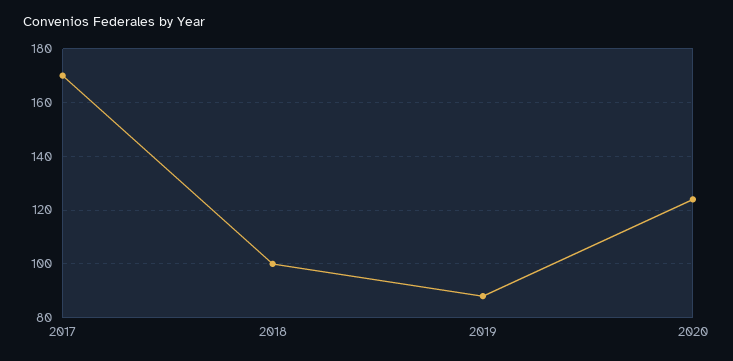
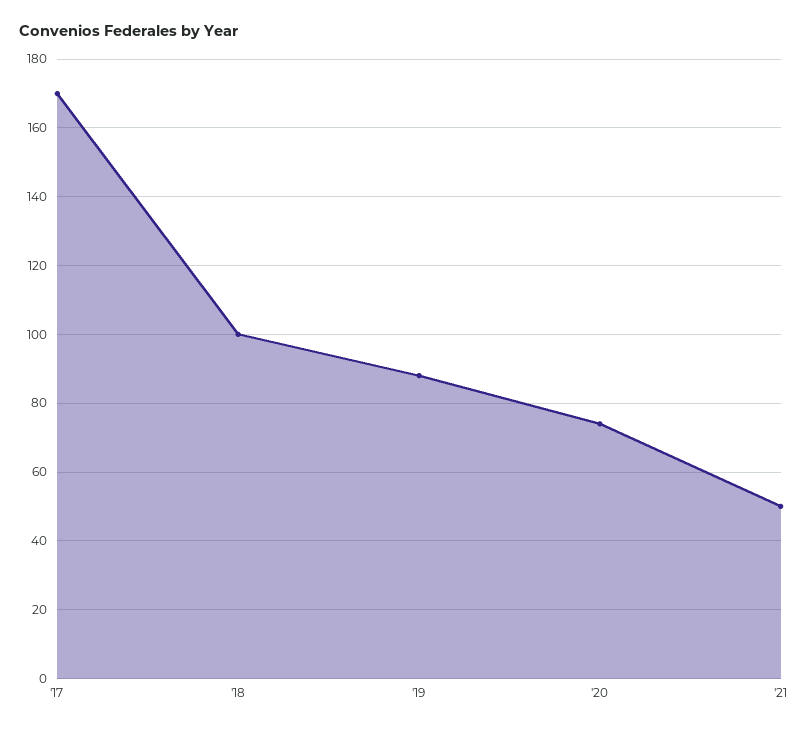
2020: 125 -> 75
'21: none -> 50

